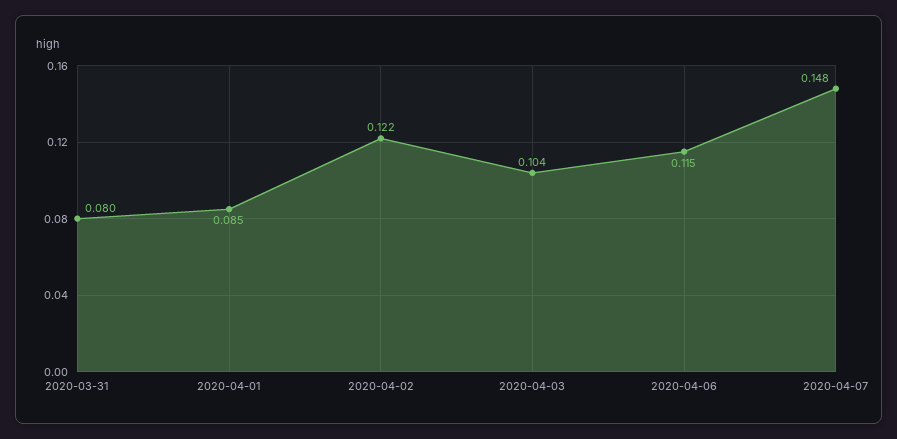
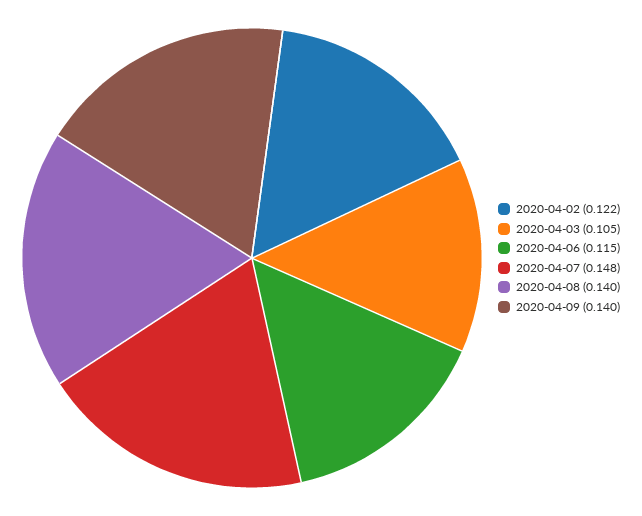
2020-03-31: 0.08 -> none
2020-04-01: 0.085 -> none
2020-04-03: 0.104 -> 0.105
2020-04-08: none -> 0.14
2020-04-09: none -> 0.14

